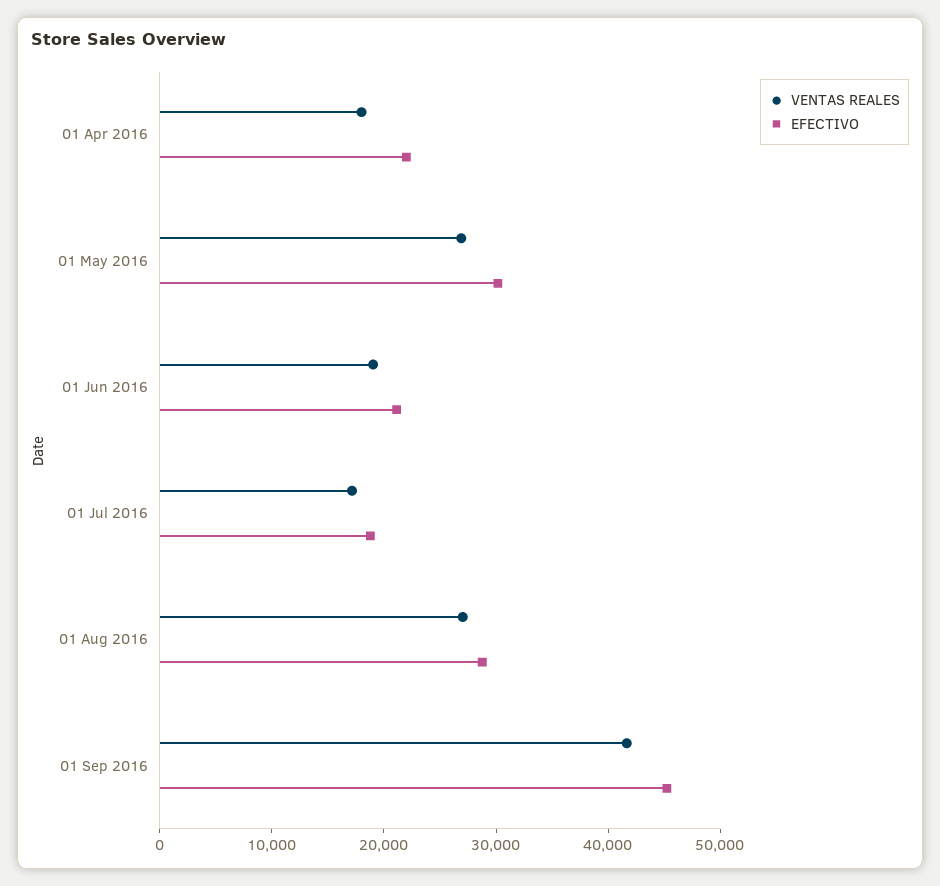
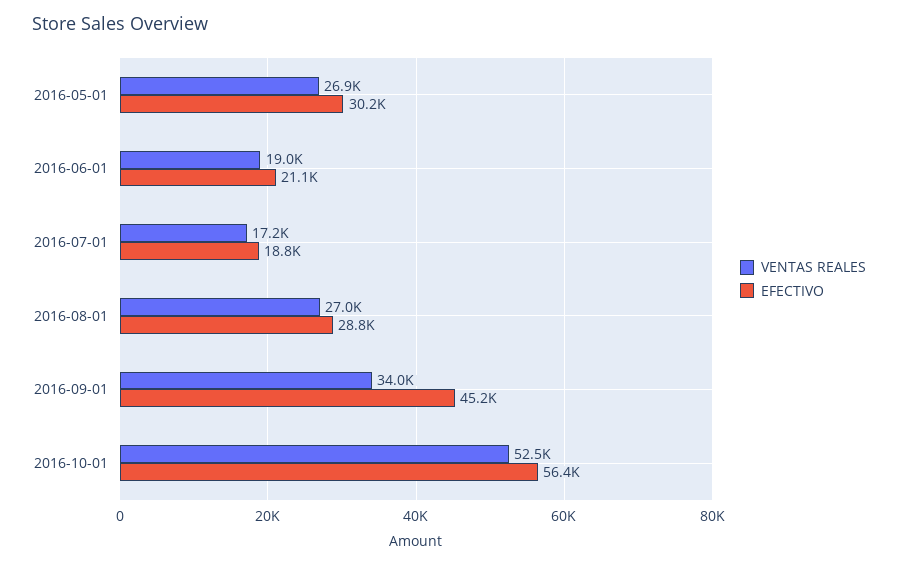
VENTAS REALES, 01 Apr 2016: 18000 -> none
EFECTIVO, 01 Apr 2016: 22000 -> none
VENTAS REALES, 01 Sep 2016: 42000 -> 34000
VENTAS REALES, 2016-10-01: none -> 52500
EFECTIVO, 2016-10-01: none -> 56400

